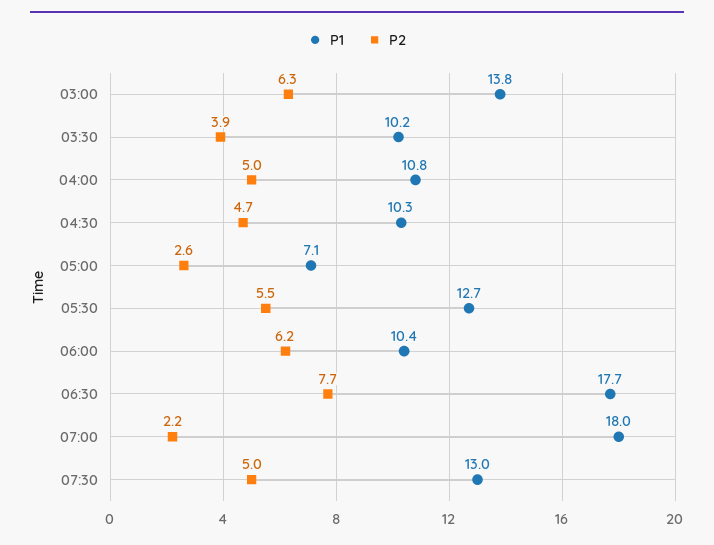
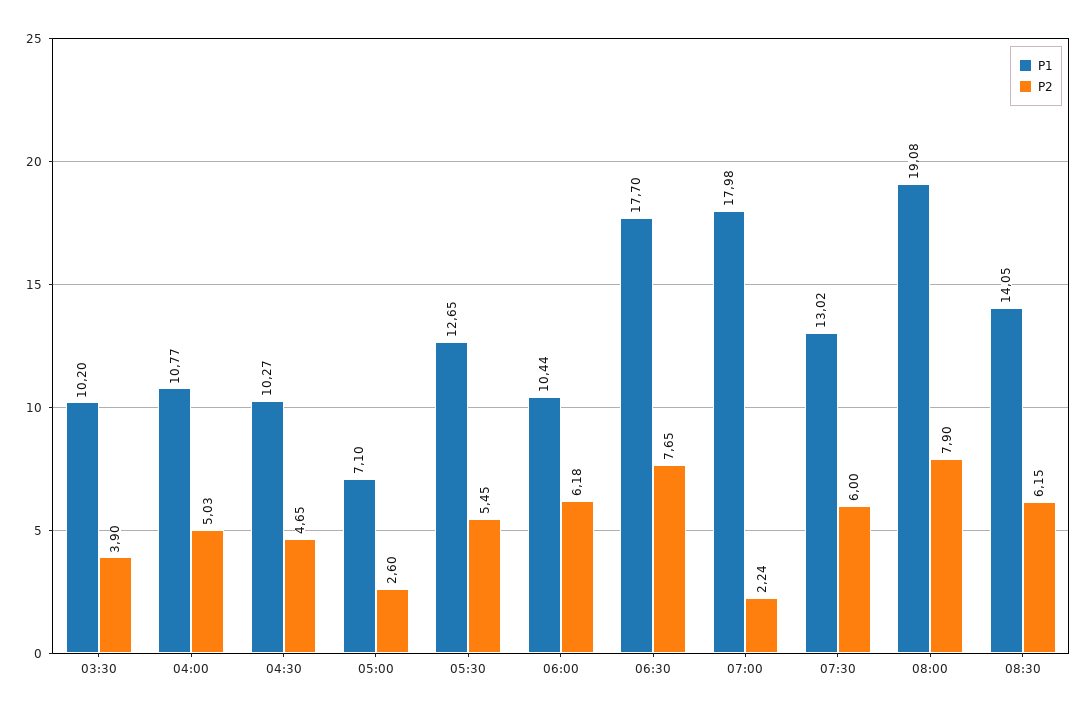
P1, 03:00: 13.8 -> none
P2, 03:00: 6.3 -> none
P2, 07:30: 5 -> 6
P1, 08:00: none -> 19.08
P2, 08:00: none -> 7.9
P1, 08:30: none -> 14.05
P2, 08:30: none -> 6.15

